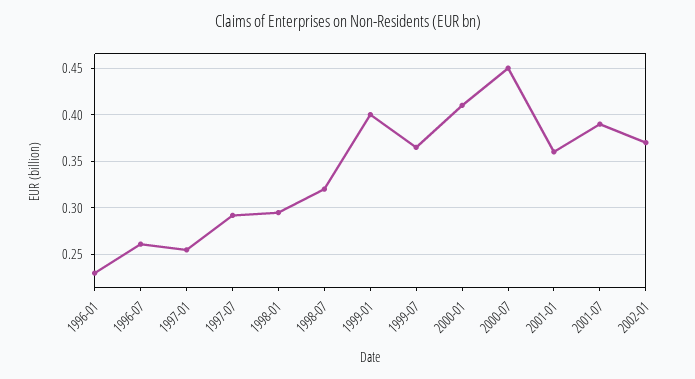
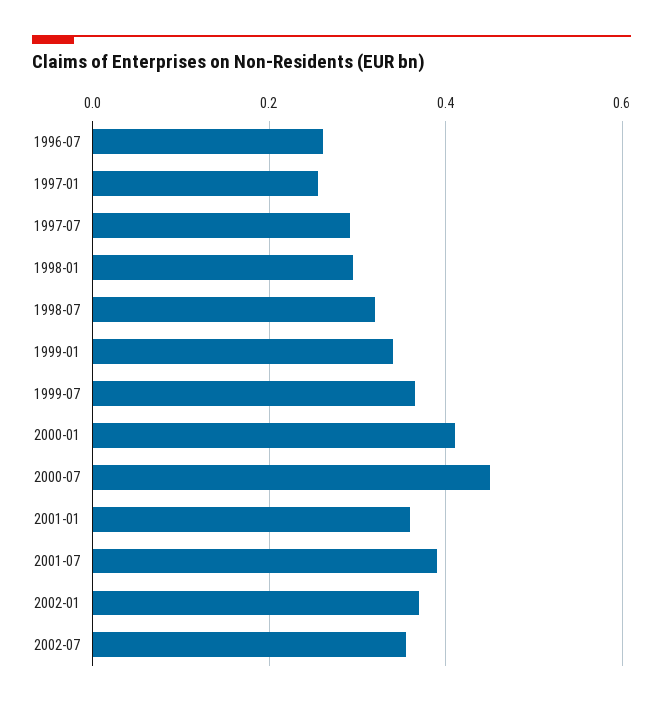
1996-01: 0.23 -> none
1999-01: 0.4 -> 0.34
2002-07: none -> 0.36

